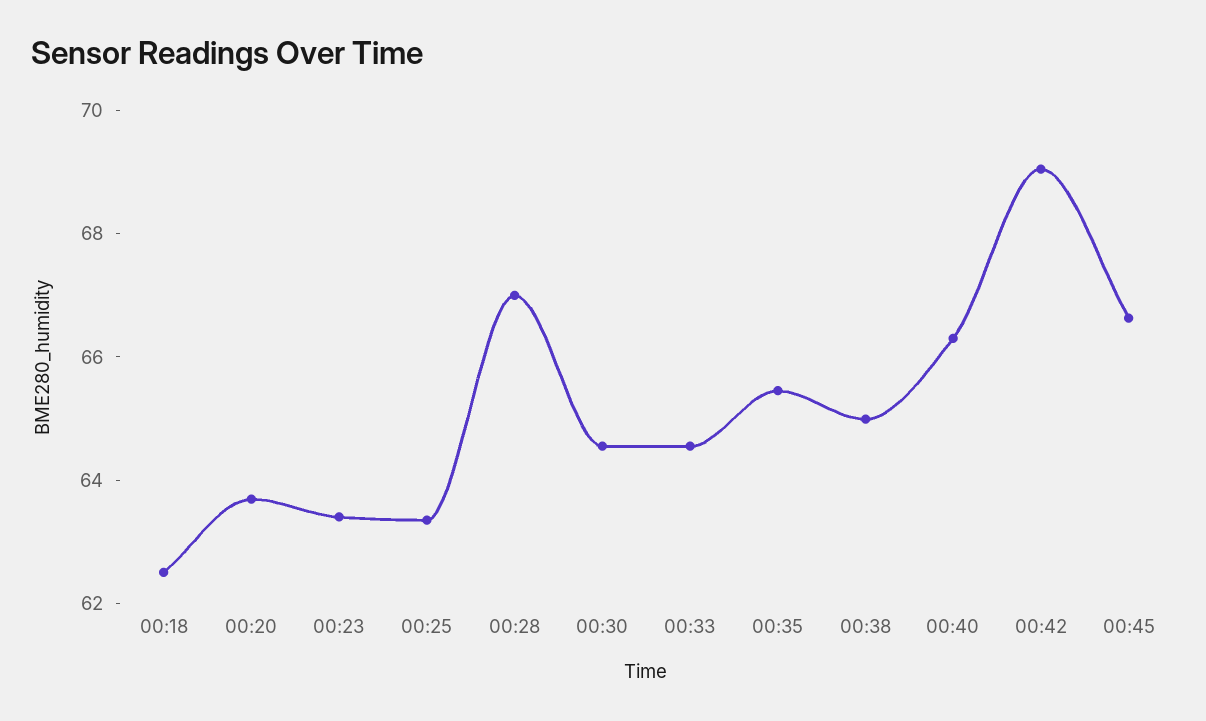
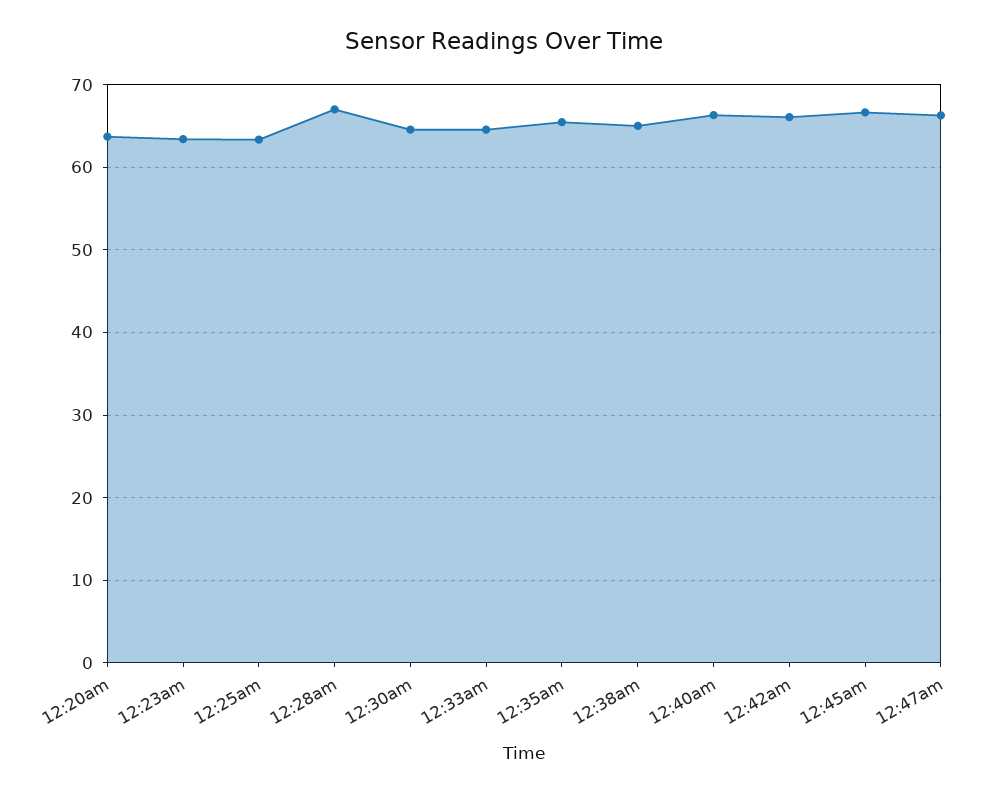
00:18: 62.5 -> none
00:42: 69 -> 66
12:47am: none -> 66

